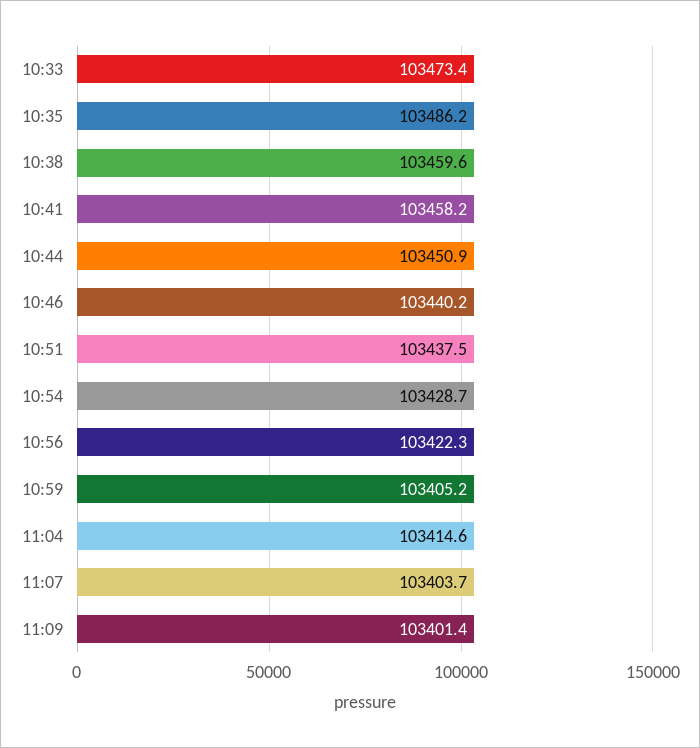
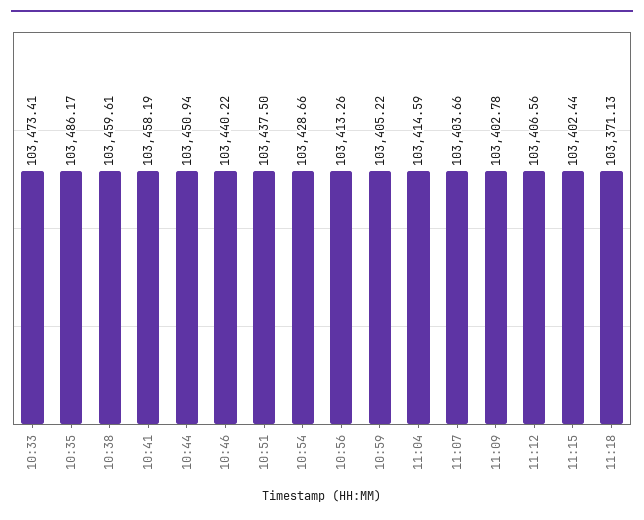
10:56: 103422.3 -> 103413.26
11:09: 103401.4 -> 103402.78
11:12: none -> 103406.56
11:15: none -> 103402.44
11:18: none -> 103371.13

